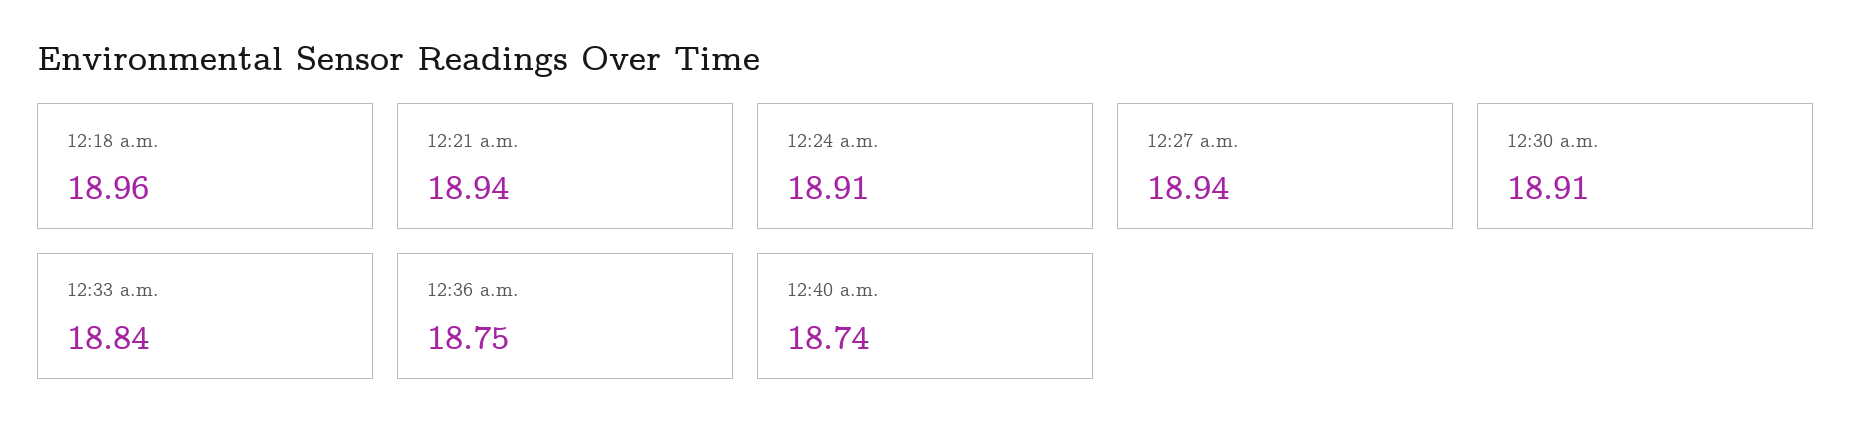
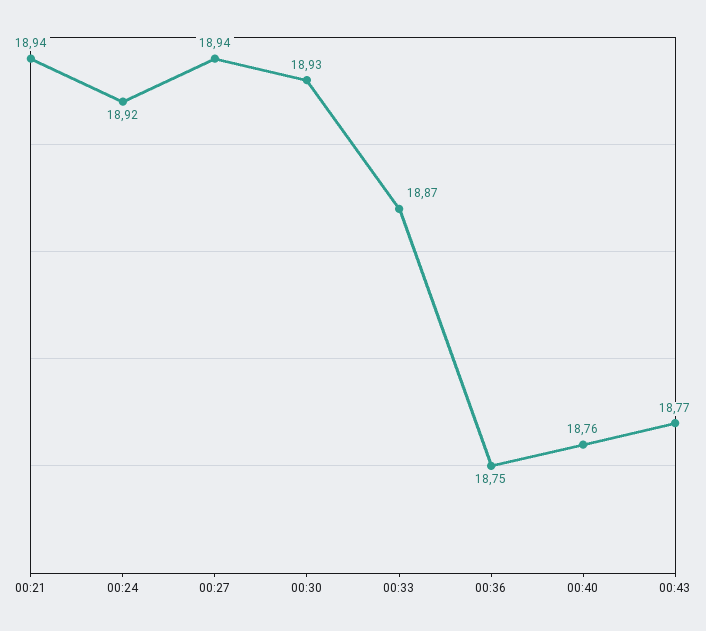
12:18 a.m.: 18.96 -> none
12:24 a.m.: 18.91 -> 18.92
12:30 a.m.: 18.91 -> 18.93
12:33 a.m.: 18.84 -> 18.87
12:40 a.m.: 18.74 -> 18.76
00:43: none -> 18.77

